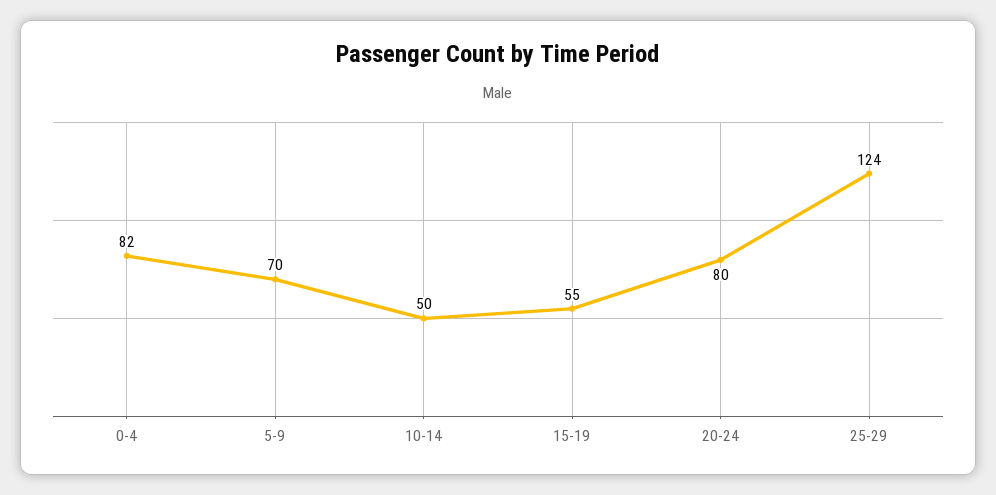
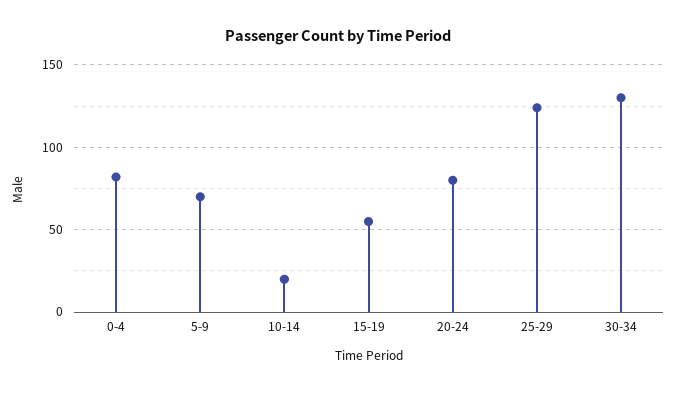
10-14: 50 -> 20
30-34: none -> 130

